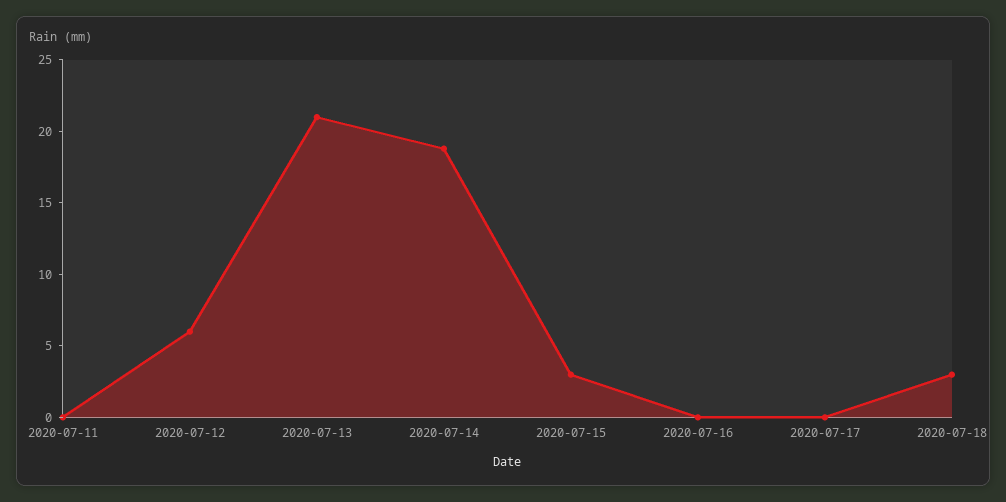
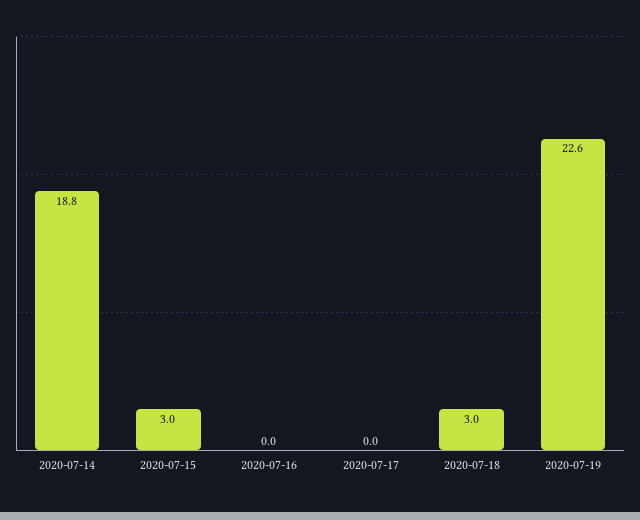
2020-07-11: 0 -> none
2020-07-12: 6 -> none
2020-07-13: 21 -> none
2020-07-19: none -> 22.6

